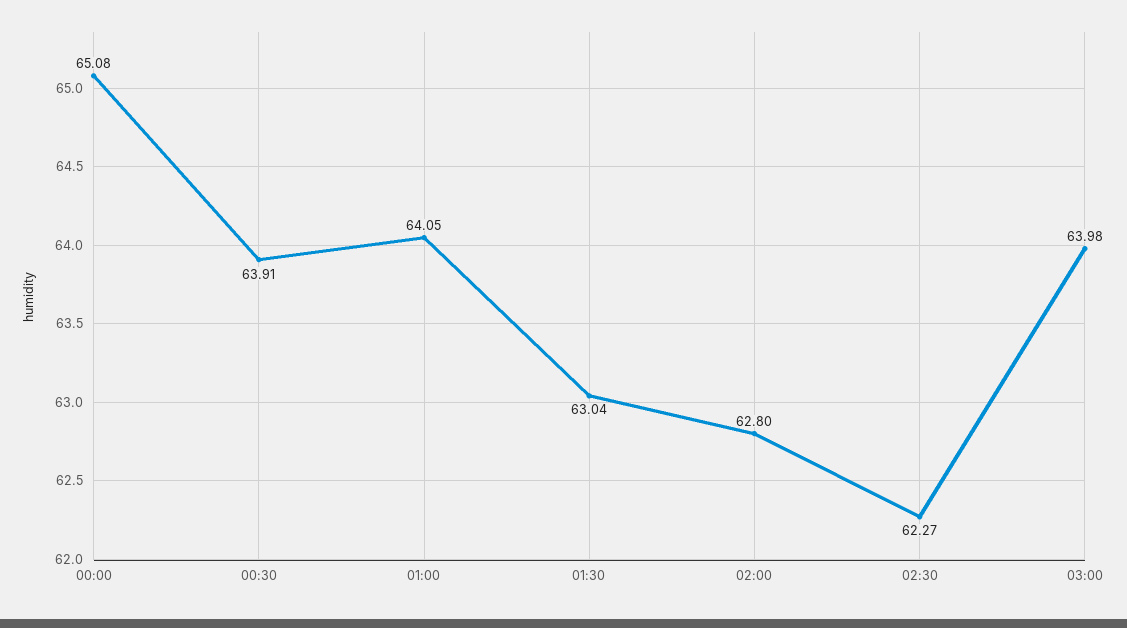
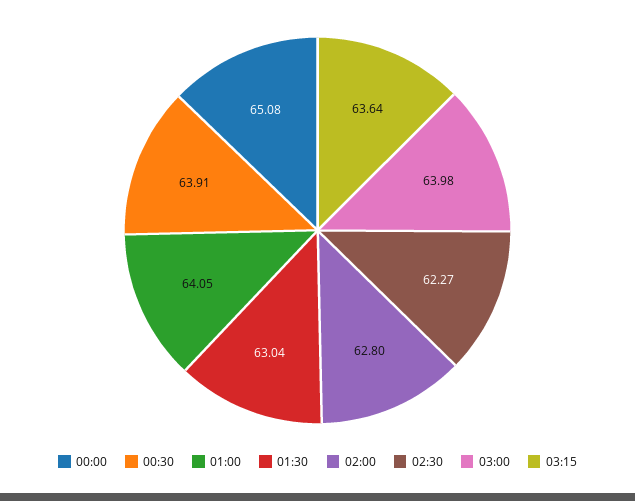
03:15: none -> 63.64

